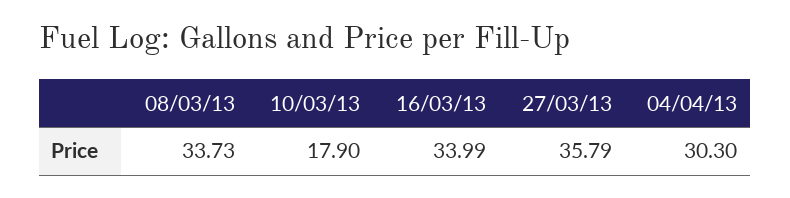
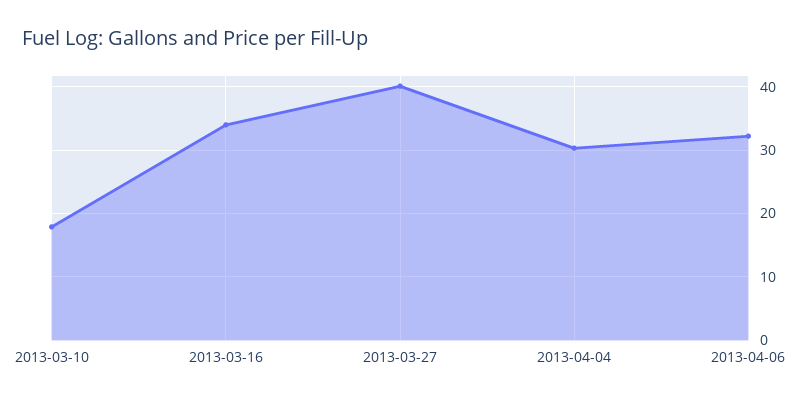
08/03/13: 33.73 -> none
27/03/13: 35.79 -> 40
2013-04-06: none -> 32

